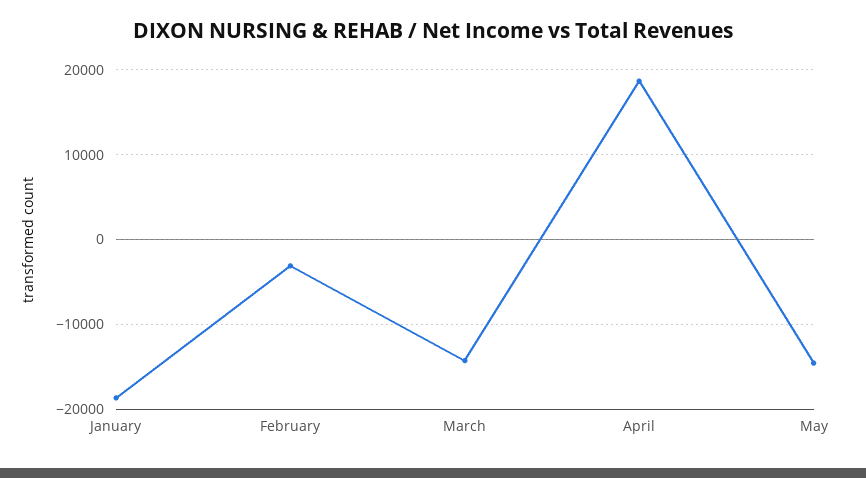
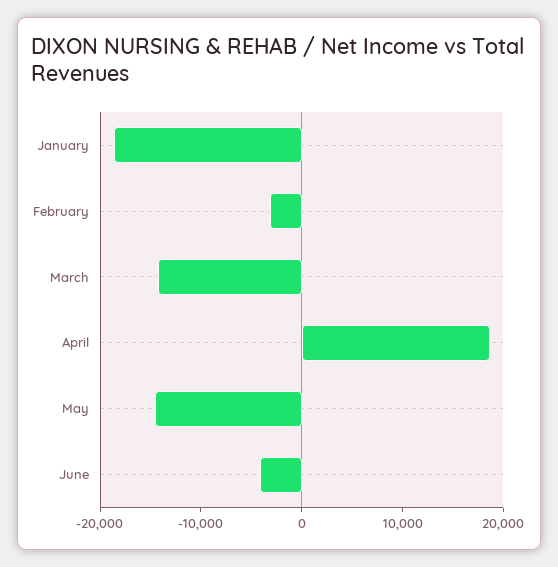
June: none -> -4000

